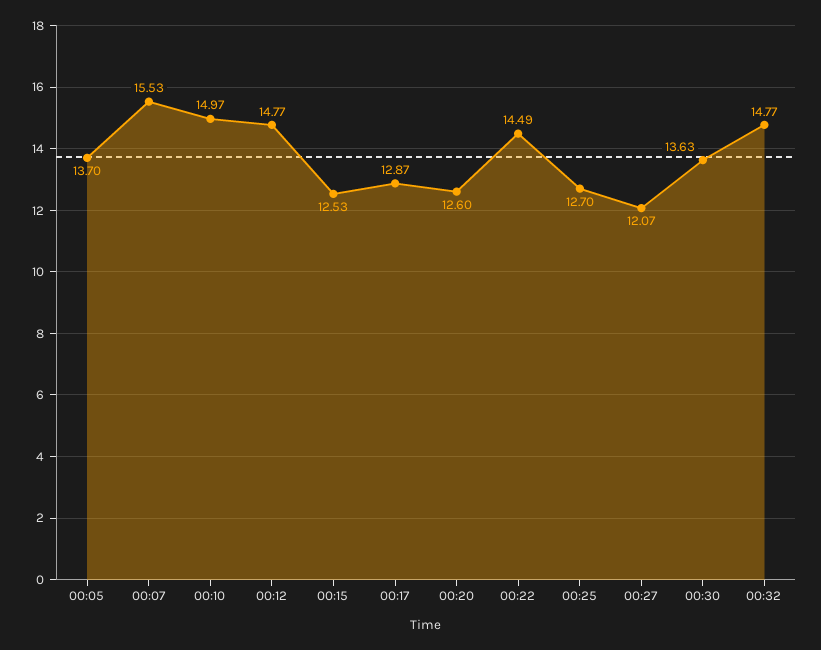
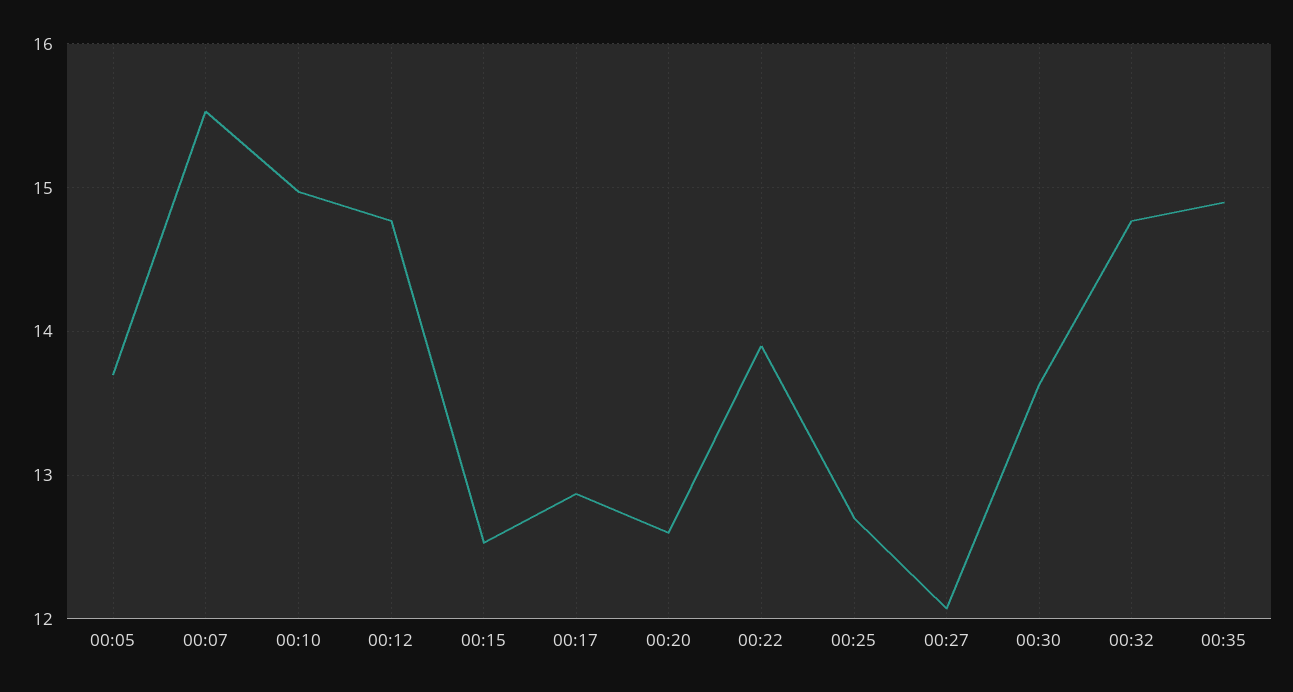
00:22: 14.49 -> 13.9
00:35: none -> 14.9

